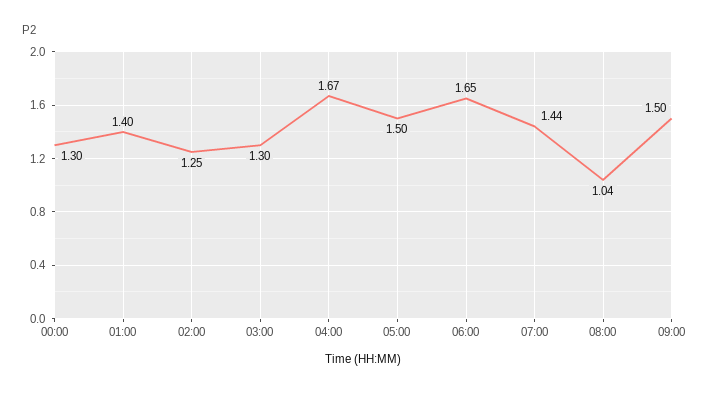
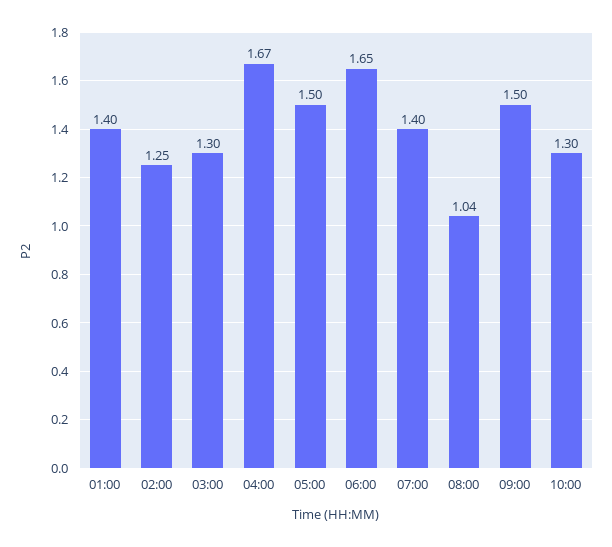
00:00: 1.3 -> none
07:00: 1.44 -> 1.4
10:00: none -> 1.3

